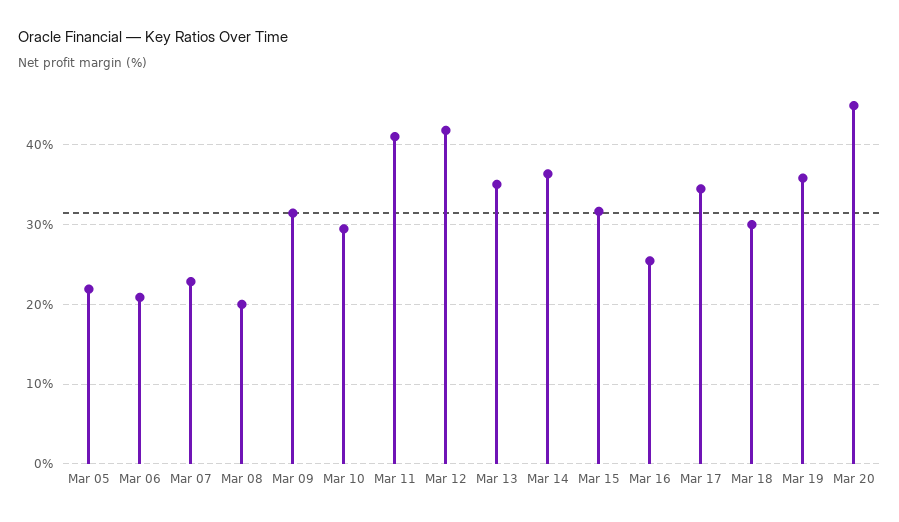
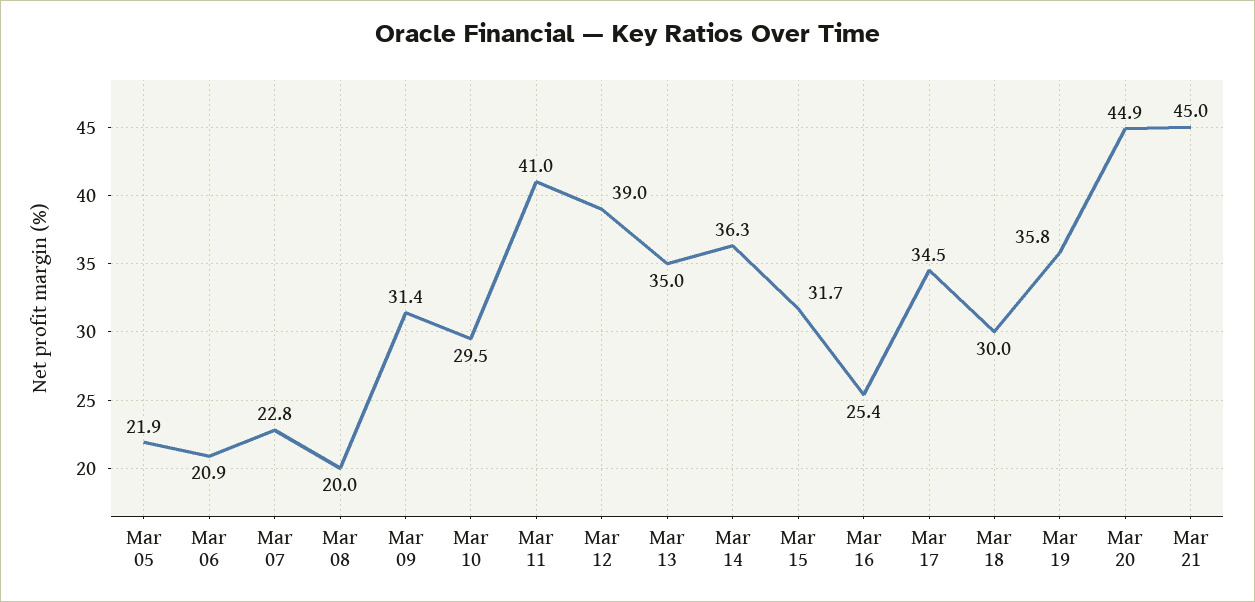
Mar 12: 42 -> 39
Mar 21: none -> 45

